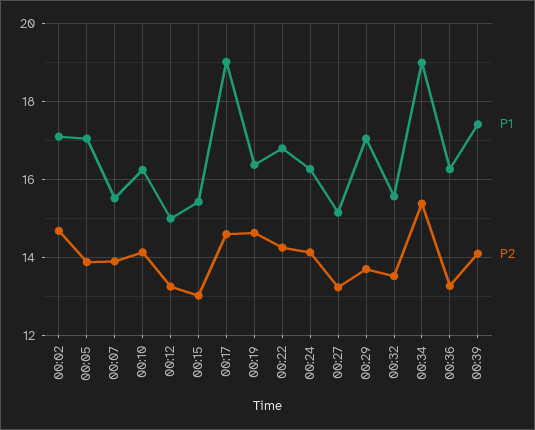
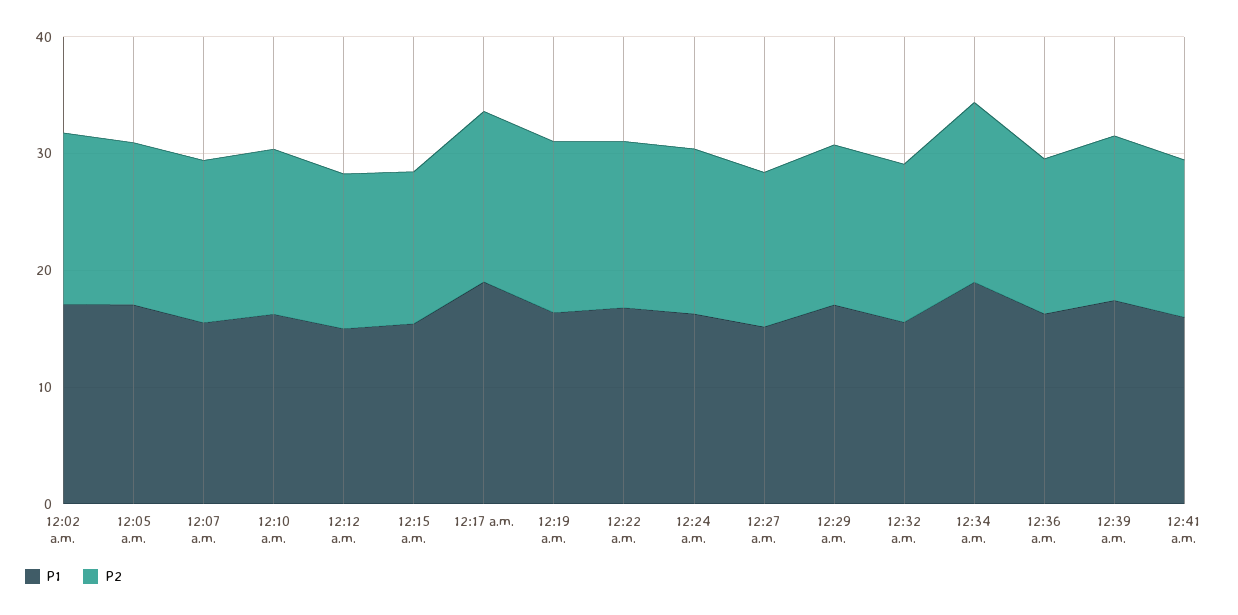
P1, 12:41 a.m.: none -> 16
P2, 12:41 a.m.: none -> 14

